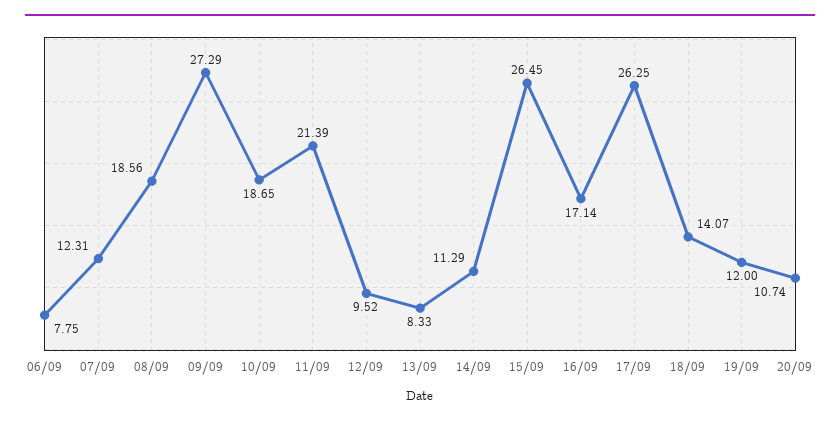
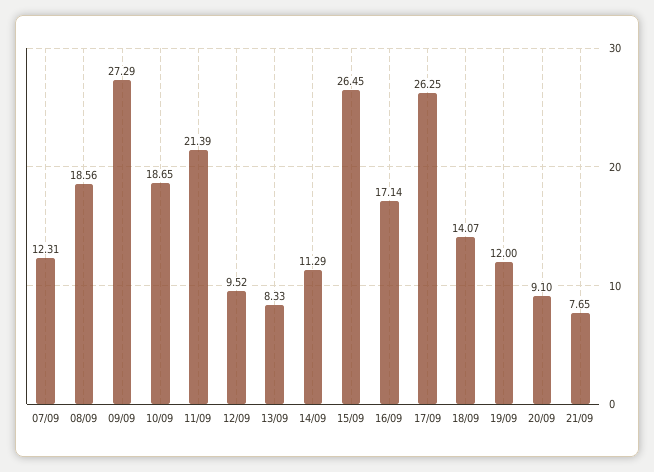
06/09: 7.75 -> none
20/09: 10.74 -> 9.1
21/09: none -> 7.65

